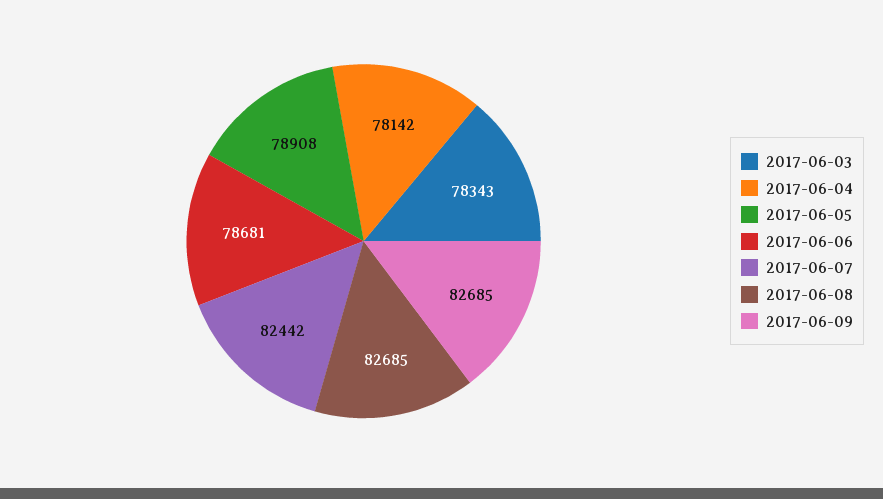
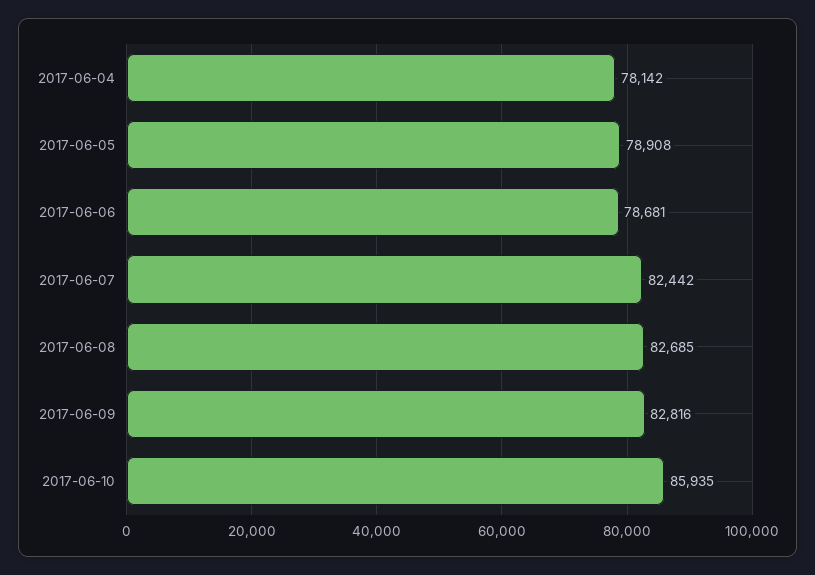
2017-06-03: 78343 -> none
2017-06-09: 82685 -> 82816
2017-06-10: none -> 85935

